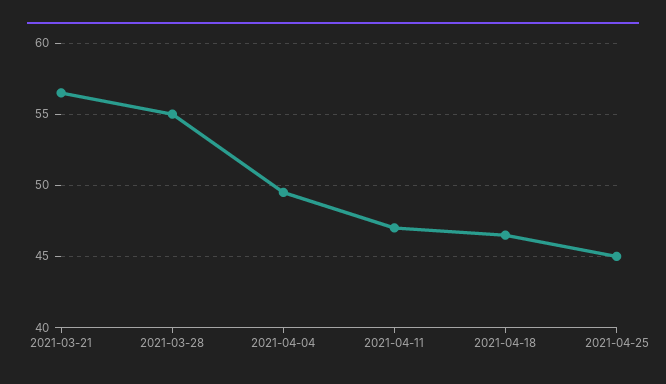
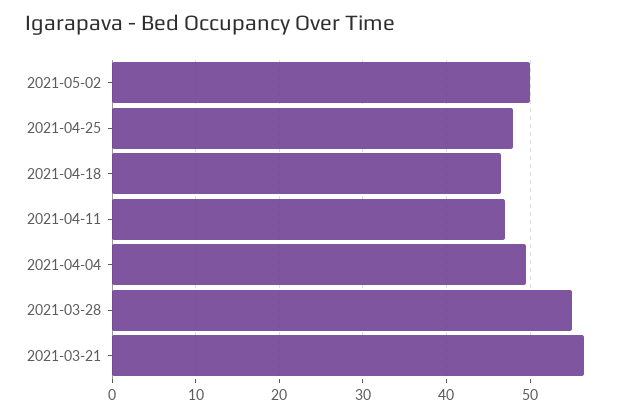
2021-04-25: 45 -> 48
2021-05-02: none -> 50

